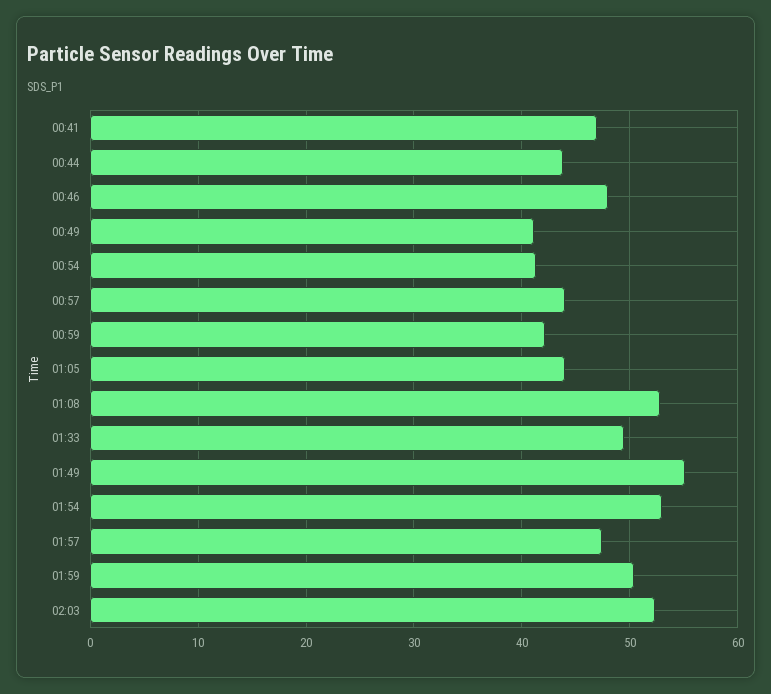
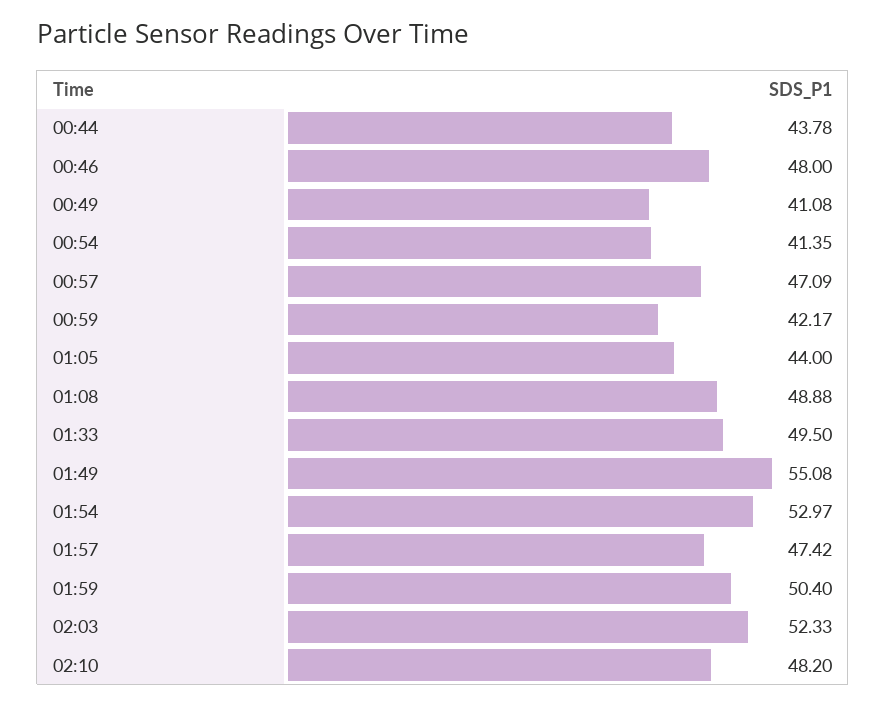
00:41: 47 -> none
00:57: 44 -> 47.09
01:08: 53 -> 48.88
02:10: none -> 48.2

